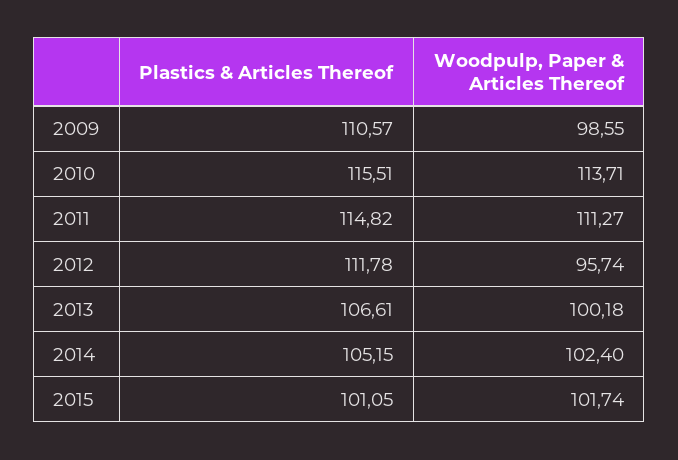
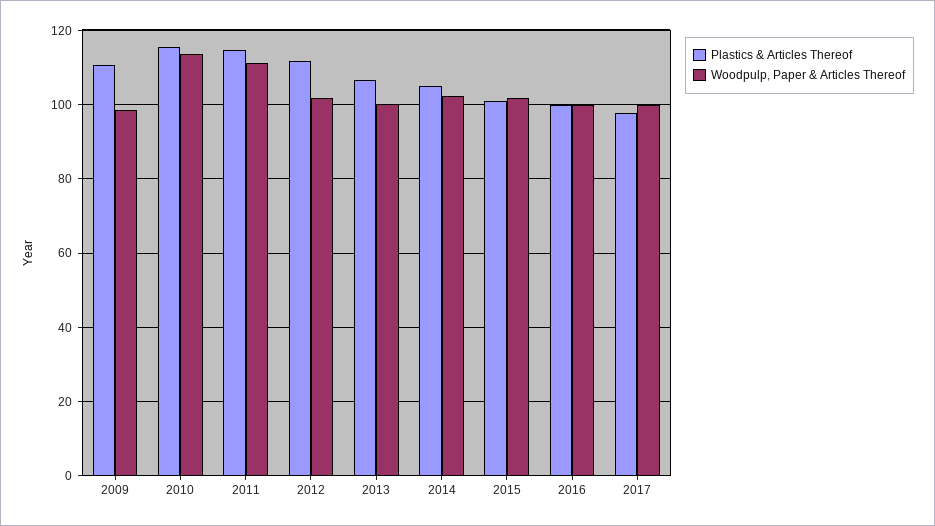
Woodpulp, Paper & Articles Thereof, 2012: 95.74 -> 102
Plastics & Articles Thereof, 2016: none -> 100
Woodpulp, Paper & Articles Thereof, 2016: none -> 100
Plastics & Articles Thereof, 2017: none -> 98
Woodpulp, Paper & Articles Thereof, 2017: none -> 100

